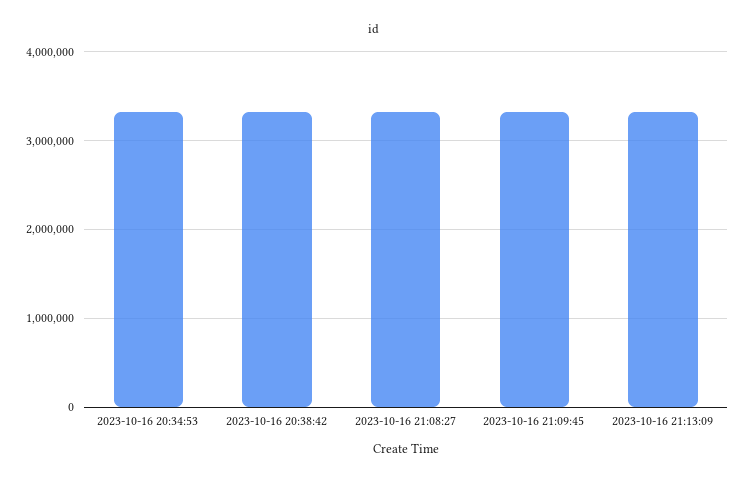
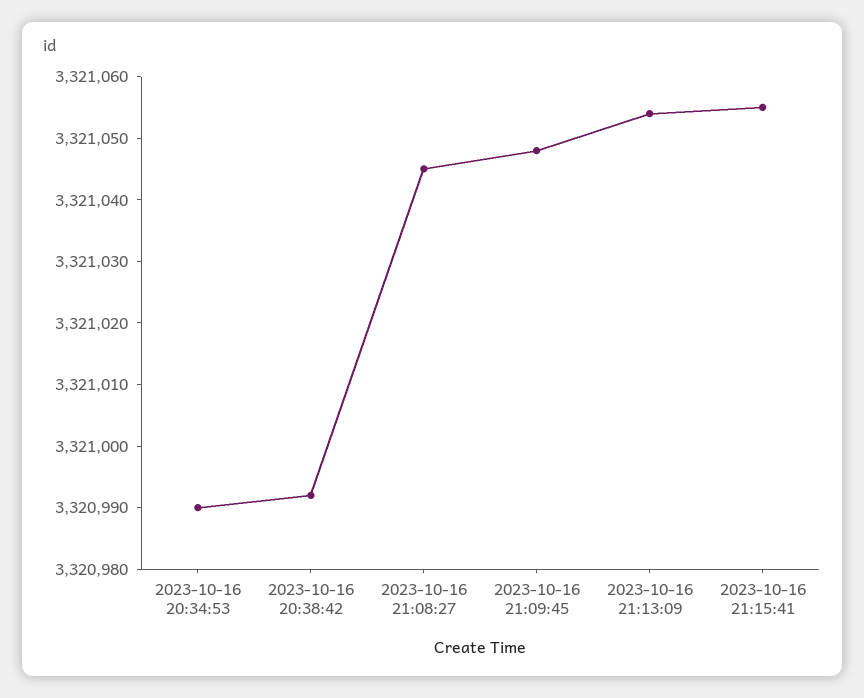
2023-10-16 21:15:41: none -> 3321055

